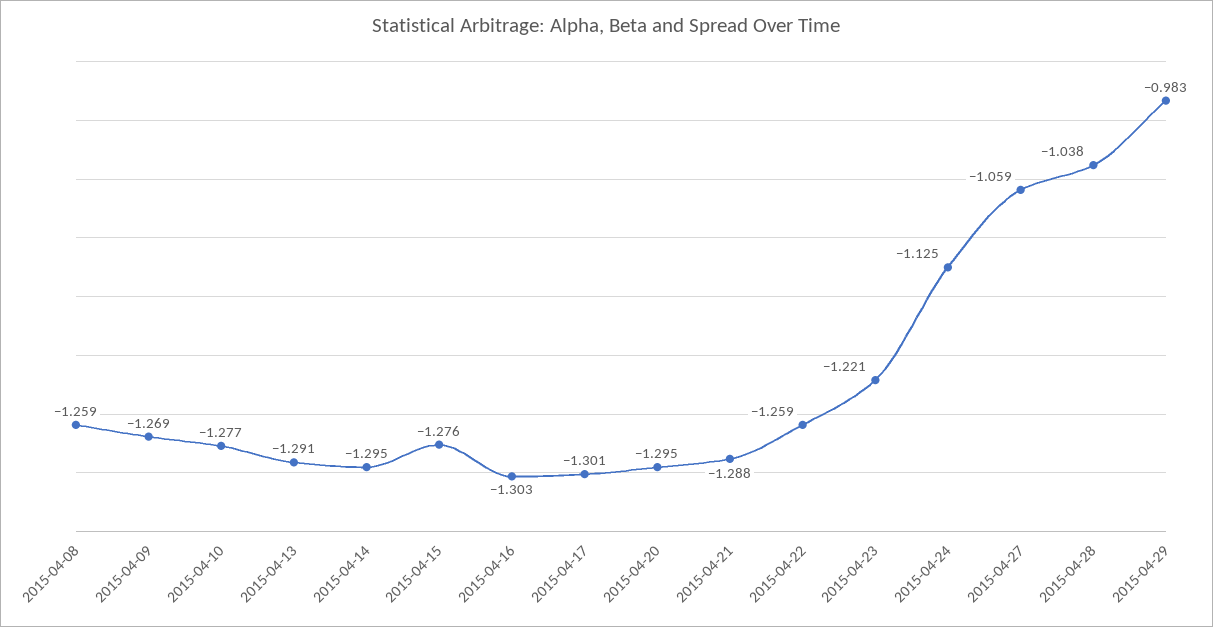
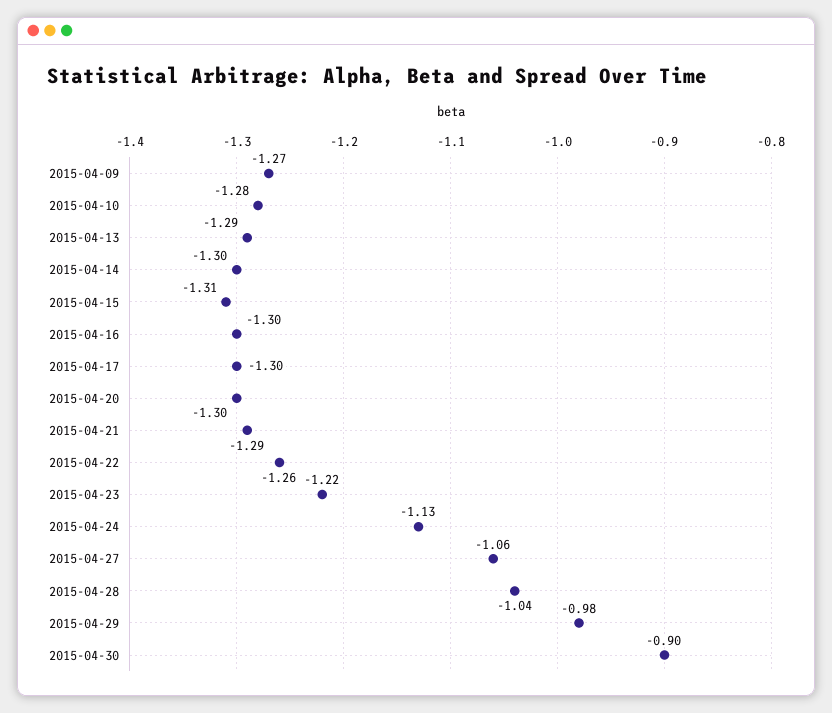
2015-04-08: -1.259 -> none
2015-04-15: -1.276 -> -1.31
2015-04-30: none -> -0.9

